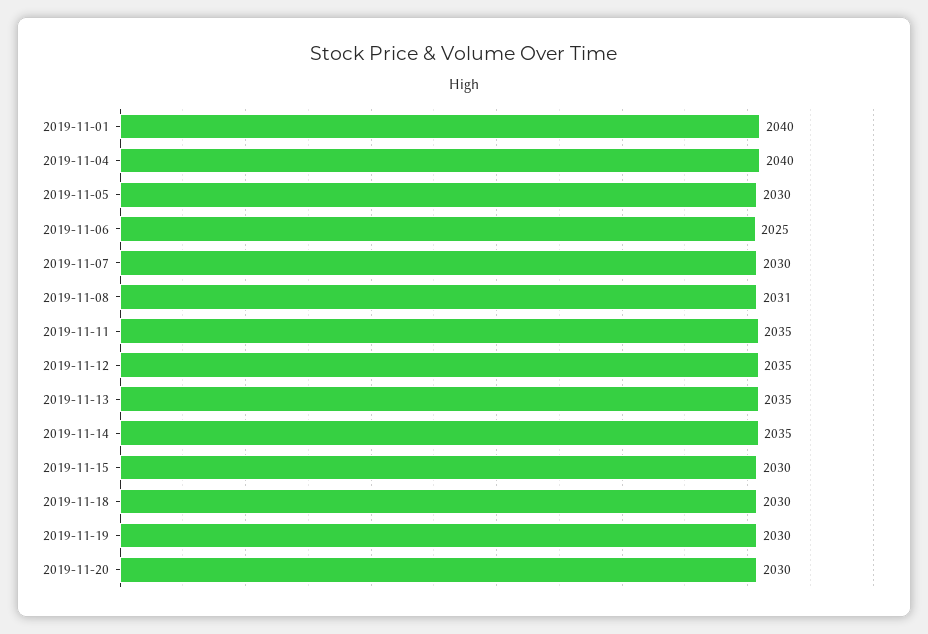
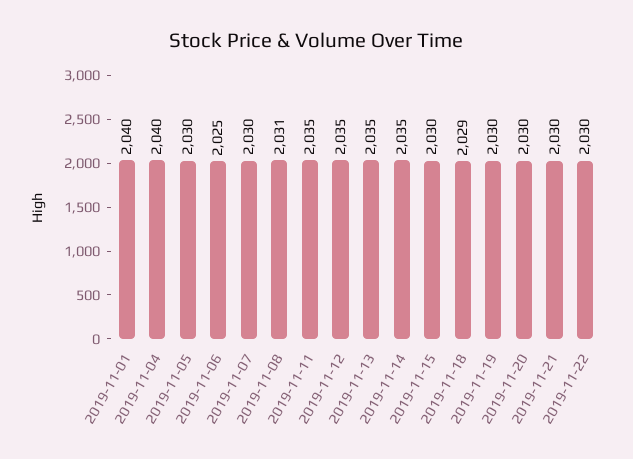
2019-11-18: 2030 -> 2029
2019-11-21: none -> 2030
2019-11-22: none -> 2030

